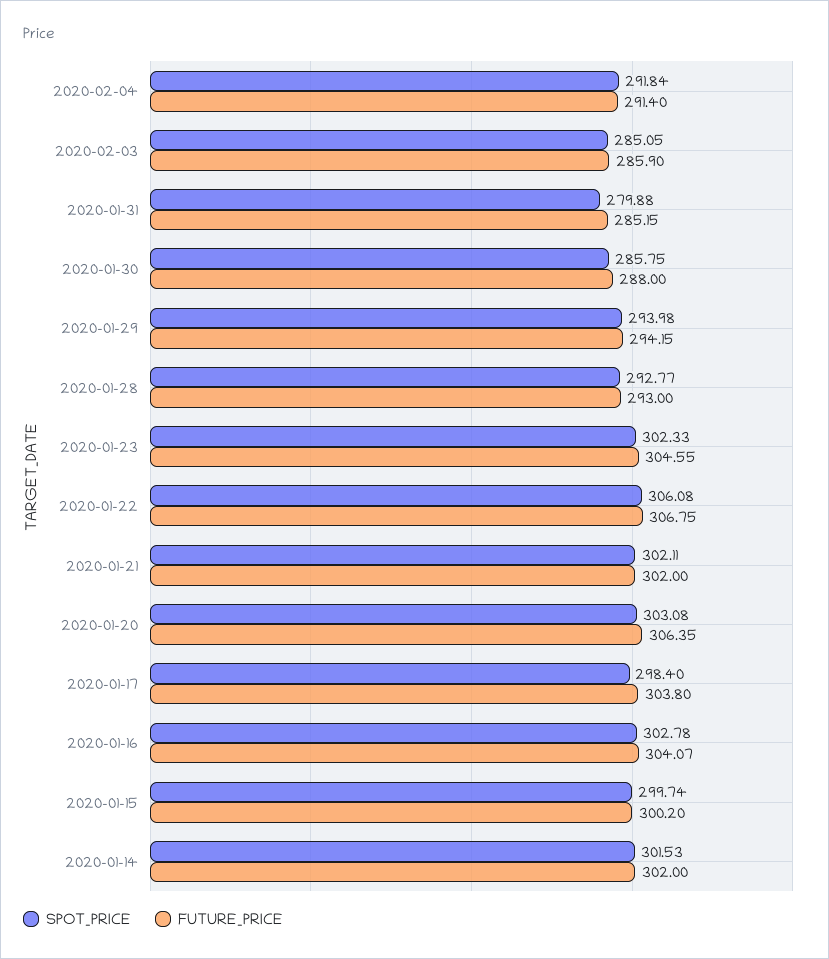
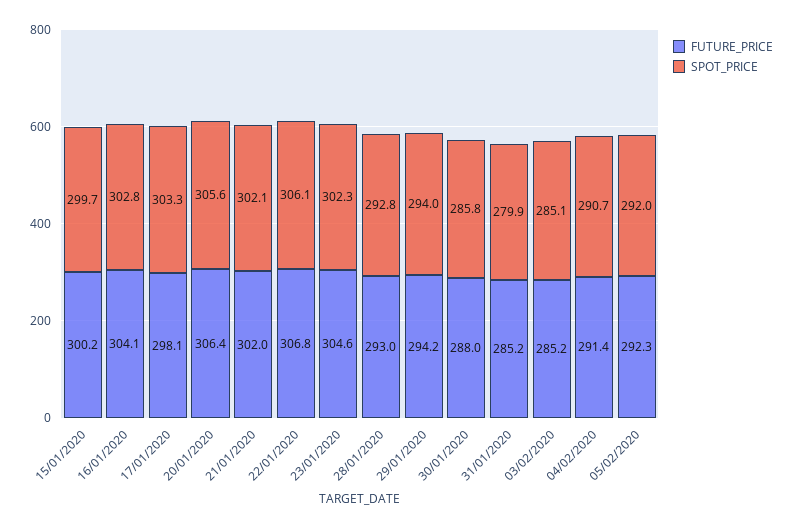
SPOT_PRICE, 2020-02-04: 291.84 -> 290.7
FUTURE_PRICE, 2020-02-03: 285.9 -> 285.2
SPOT_PRICE, 2020-01-20: 303.08 -> 305.6
SPOT_PRICE, 2020-01-17: 298.4 -> 303.3
FUTURE_PRICE, 2020-01-17: 303.8 -> 298.1
SPOT_PRICE, 2020-01-14: 301.53 -> none
FUTURE_PRICE, 2020-01-14: 302 -> none
FUTURE_PRICE, 05/02/2020: none -> 292.3
SPOT_PRICE, 05/02/2020: none -> 292

